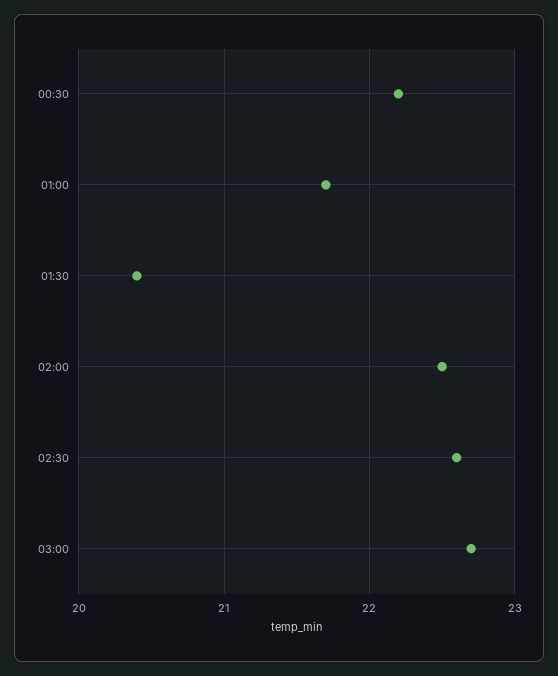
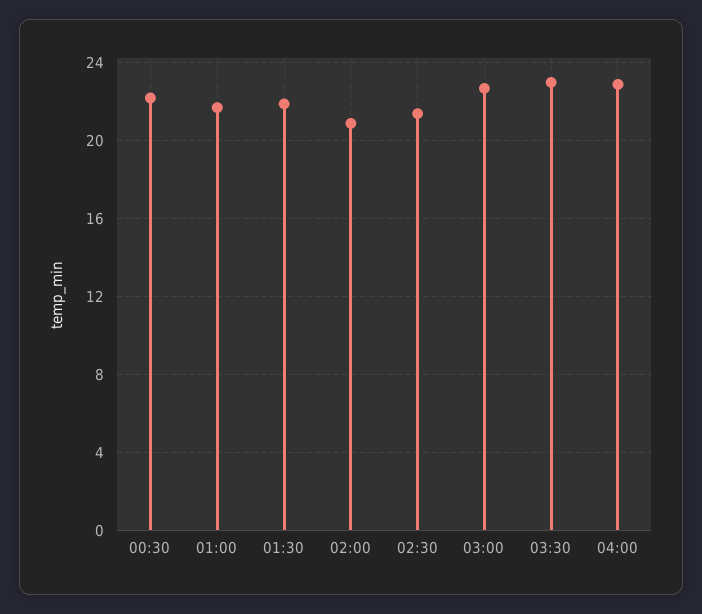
01:30: 20.4 -> 22
02:00: 22.5 -> 21
02:30: 22.6 -> 21.5
03:30: none -> 23
04:00: none -> 23

